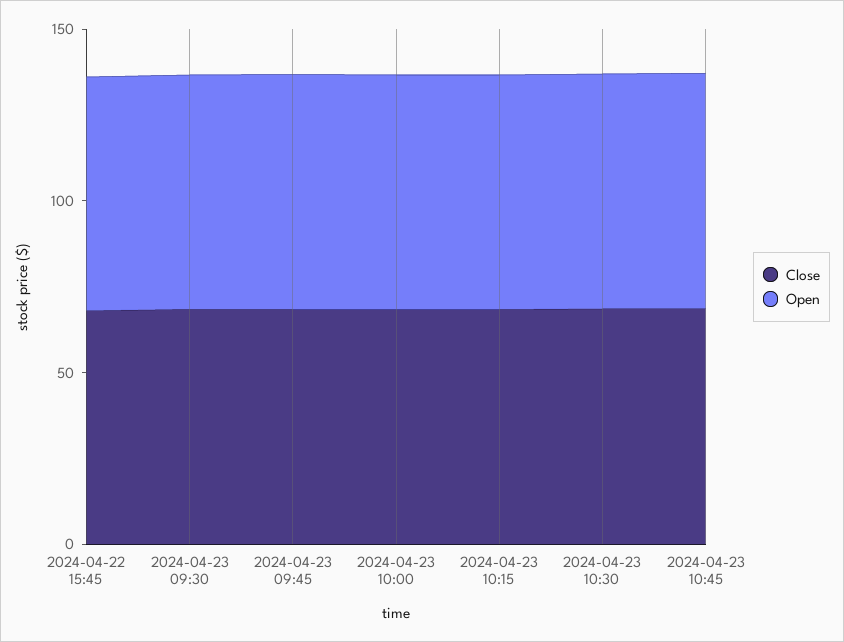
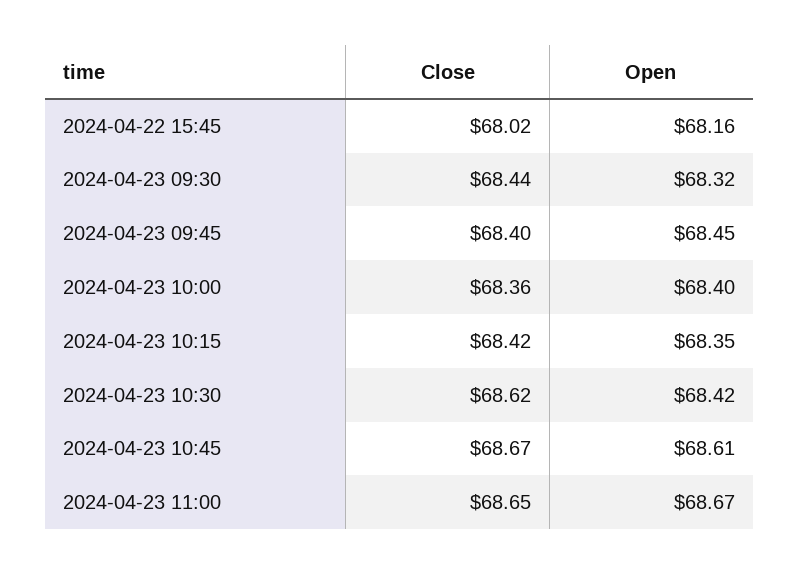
Close, 2024-04-23 11:00: none -> 68.65
Open, 2024-04-23 11:00: none -> 68.67

